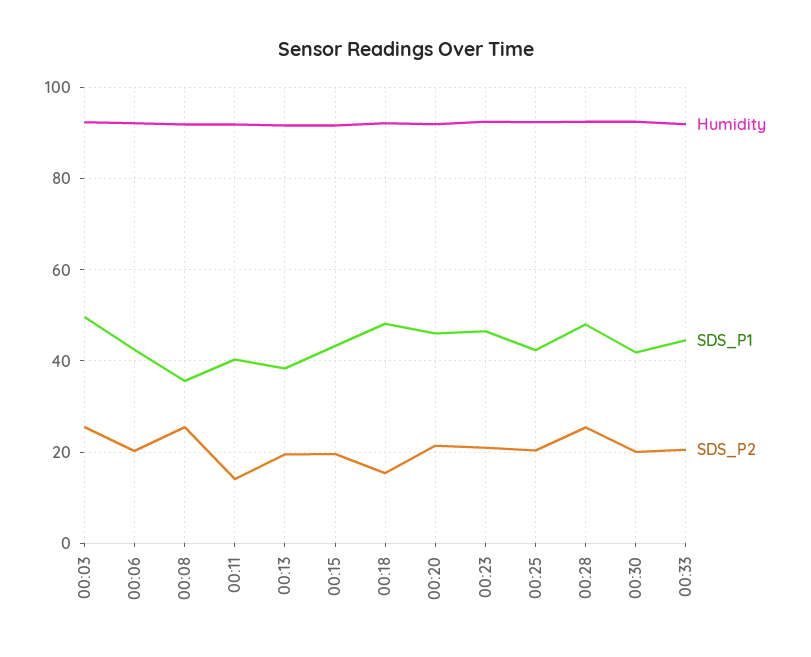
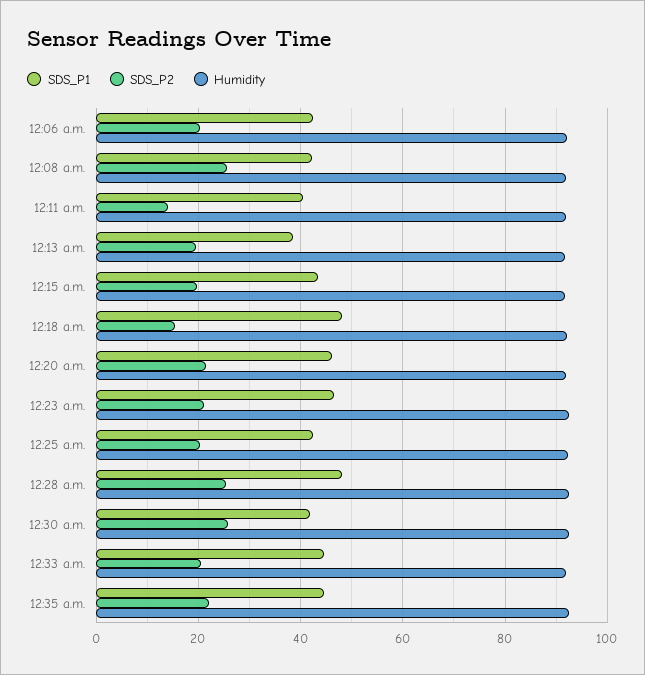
Humidity, 00:03: 92 -> none
SDS_P1, 00:03: 50 -> none
SDS_P2, 00:03: 26 -> none
SDS_P1, 00:08: 36 -> 42
SDS_P2, 00:30: 20 -> 26
SDS_P1, 12:35 a.m.: none -> 44
SDS_P2, 12:35 a.m.: none -> 22
Humidity, 12:35 a.m.: none -> 92

